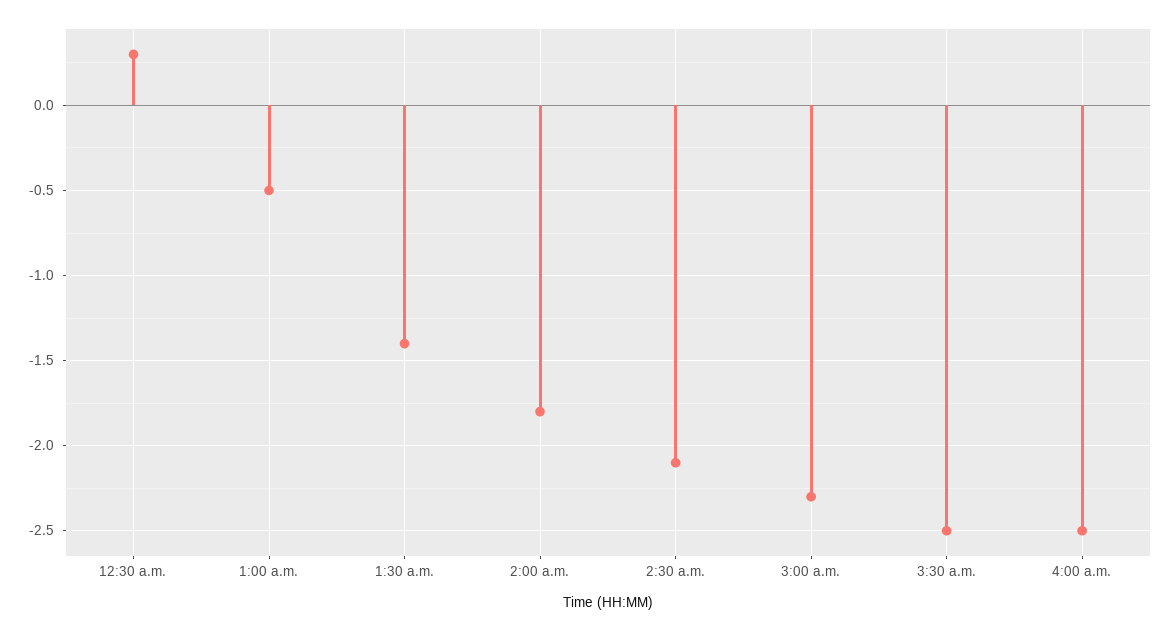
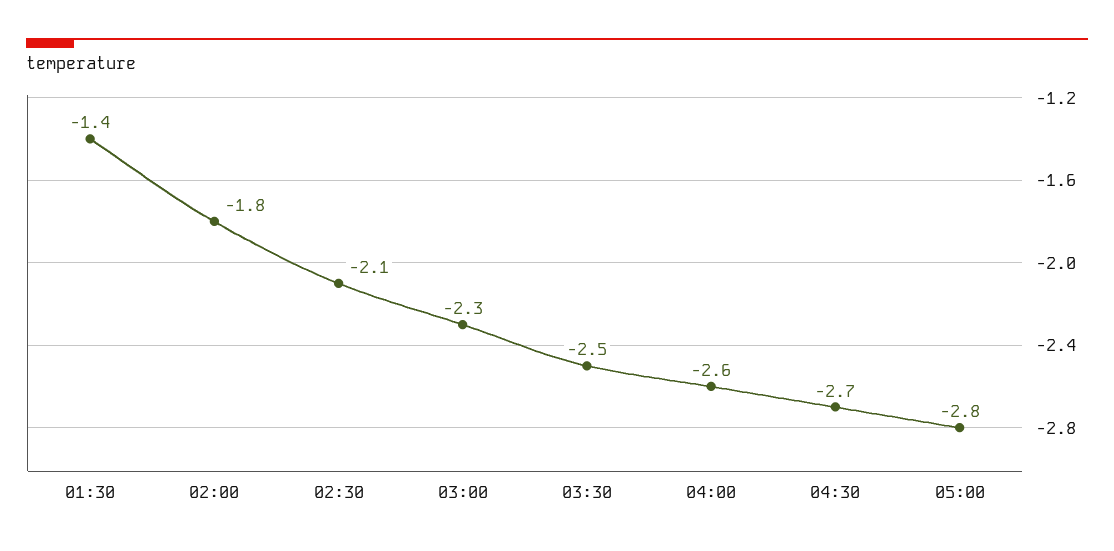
12:30 a.m.: 0.3 -> none
1:00 a.m.: -0.5 -> none
4:00 a.m.: -2.5 -> -2.6
04:30: none -> -2.7
05:00: none -> -2.8

